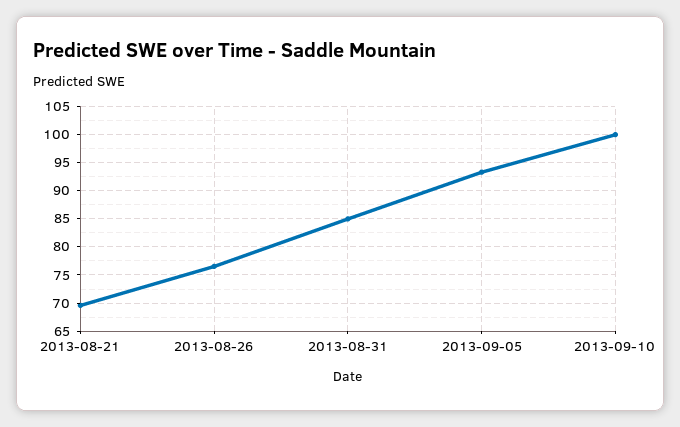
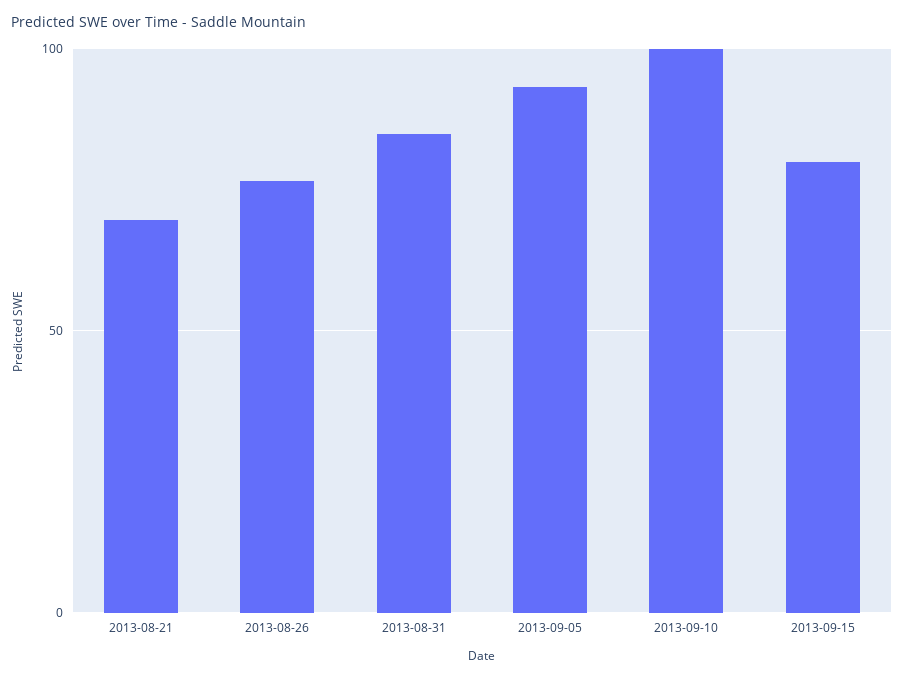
2013-09-15: none -> 80

